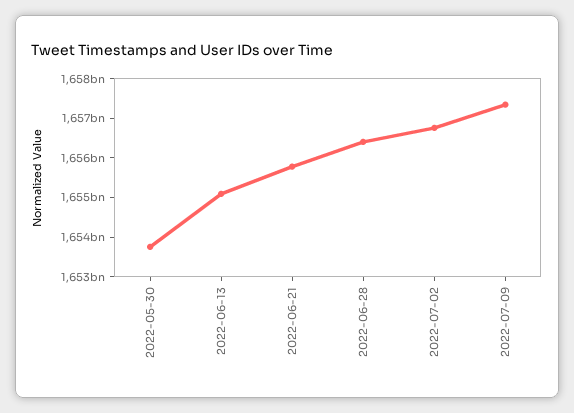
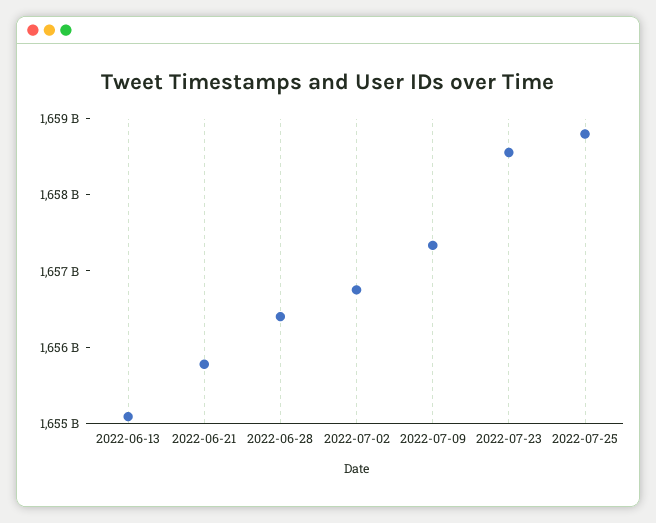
2022-05-30: 1653750000000 -> none
2022-07-23: none -> 1658600000000
2022-07-25: none -> 1658800000000

